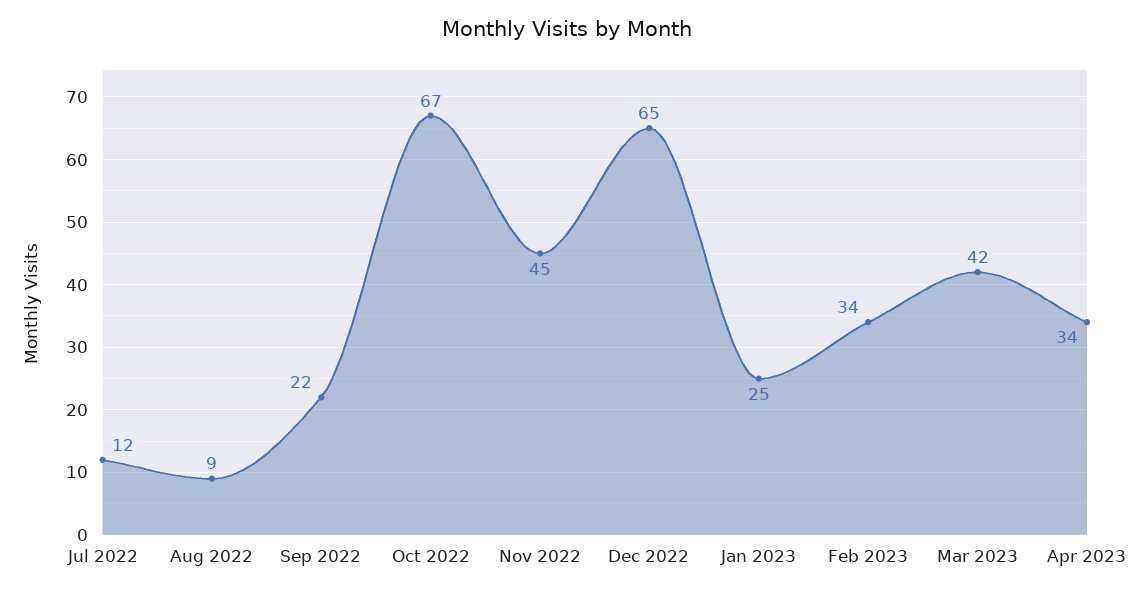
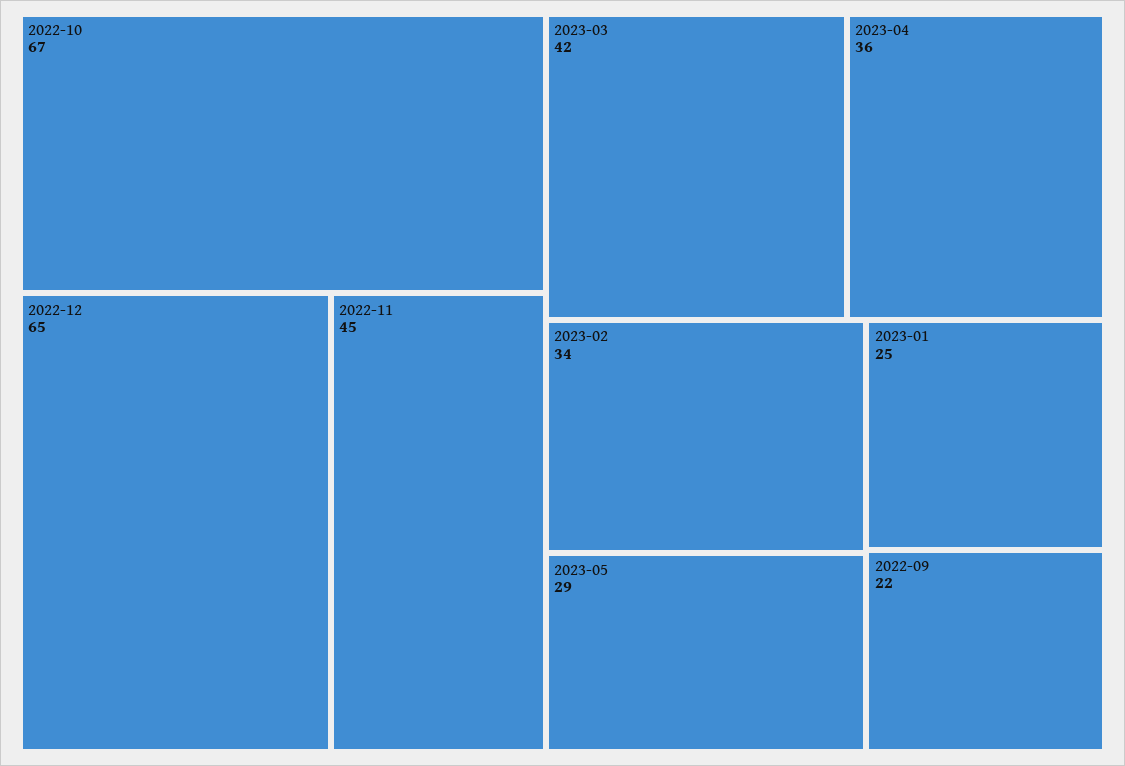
Jul 2022: 12 -> none
Aug 2022: 9 -> none
Apr 2023: 34 -> 36
2023-05: none -> 29

